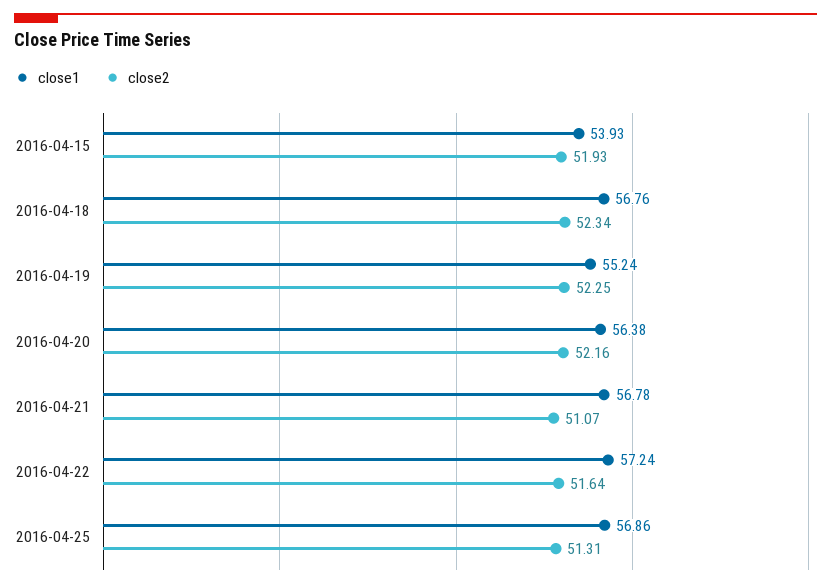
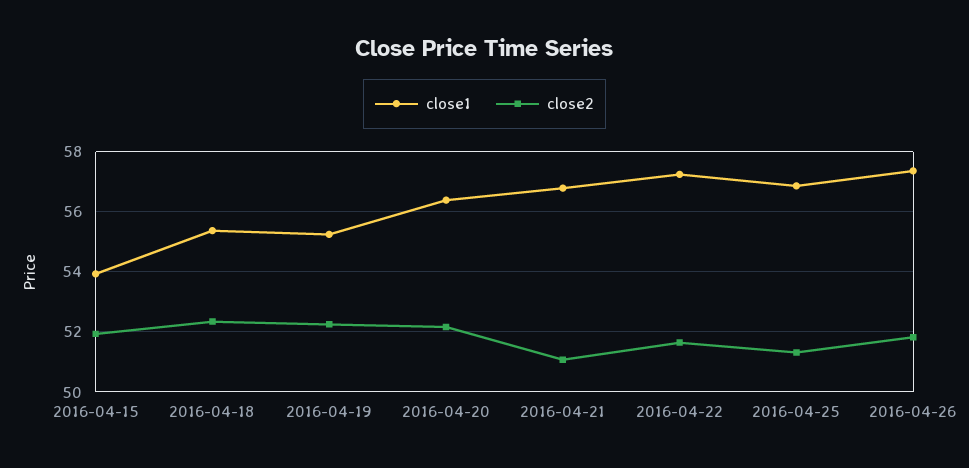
close1, 2016-04-18: 56.76 -> 55.4
close1, 2016-04-26: none -> 57.4
close2, 2016-04-26: none -> 51.8

